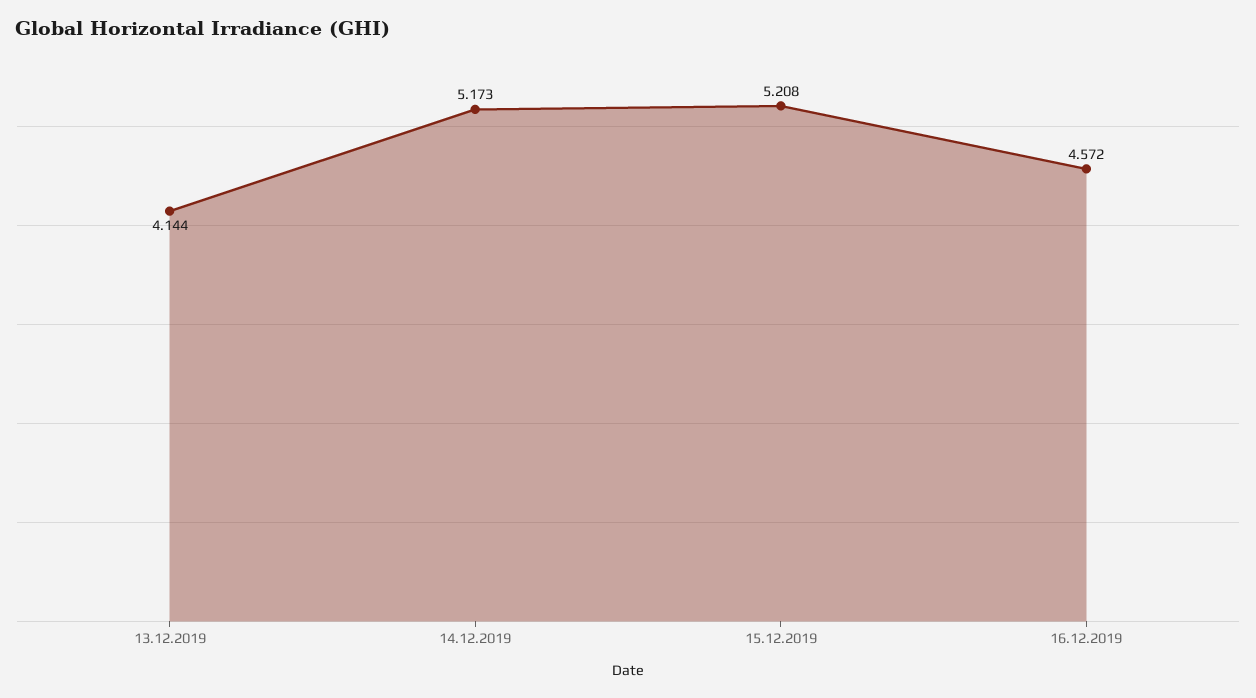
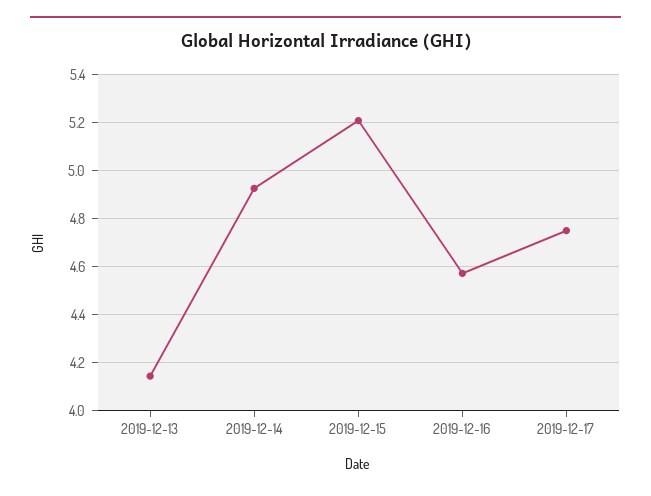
14.12.2019: 5.173 -> 4.925
2019-12-17: none -> 4.75

